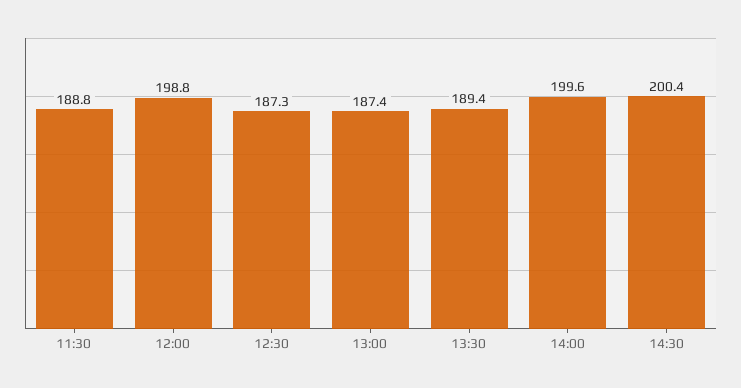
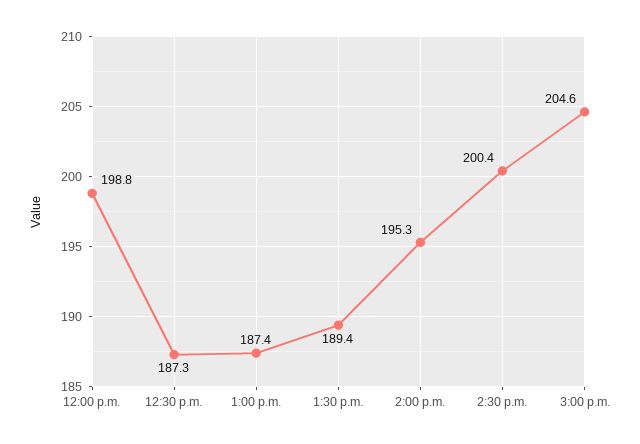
11:30: 188.8 -> none
14:00: 199.6 -> 195.3
3:00 p.m.: none -> 204.6

